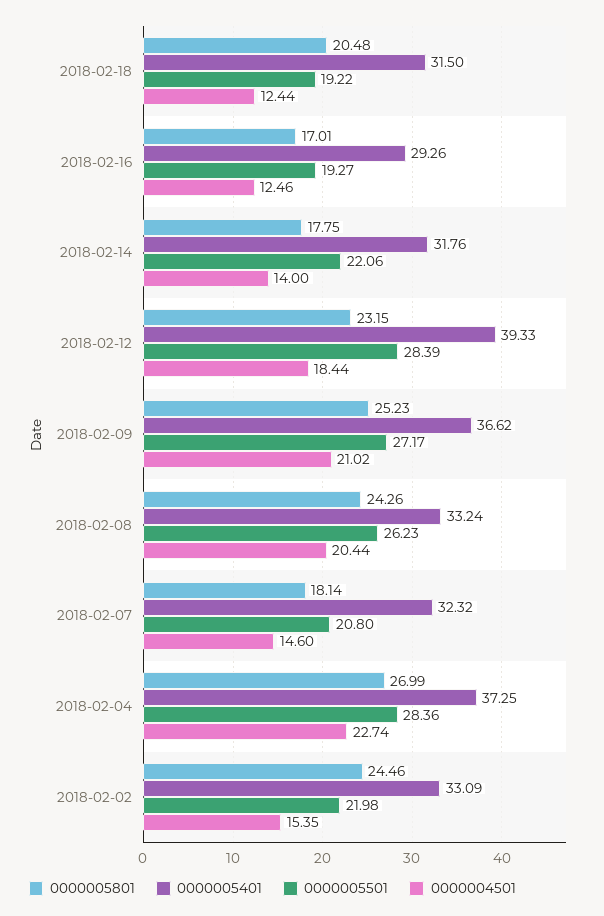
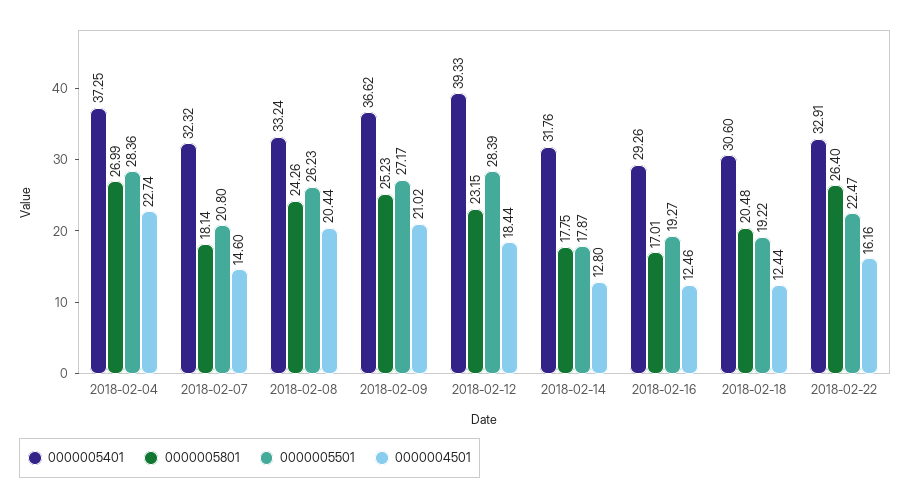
0000005401, 2018-02-18: 31.5 -> 30.6
0000005501, 2018-02-14: 22.06 -> 17.87
0000004501, 2018-02-14: 14 -> 12.8
0000005801, 2018-02-02: 24.46 -> none
0000005401, 2018-02-02: 33.09 -> none
0000005501, 2018-02-02: 21.98 -> none
0000004501, 2018-02-02: 15.35 -> none
0000005401, 2018-02-22: none -> 32.91
0000005801, 2018-02-22: none -> 26.4
0000005501, 2018-02-22: none -> 22.47
0000004501, 2018-02-22: none -> 16.16

